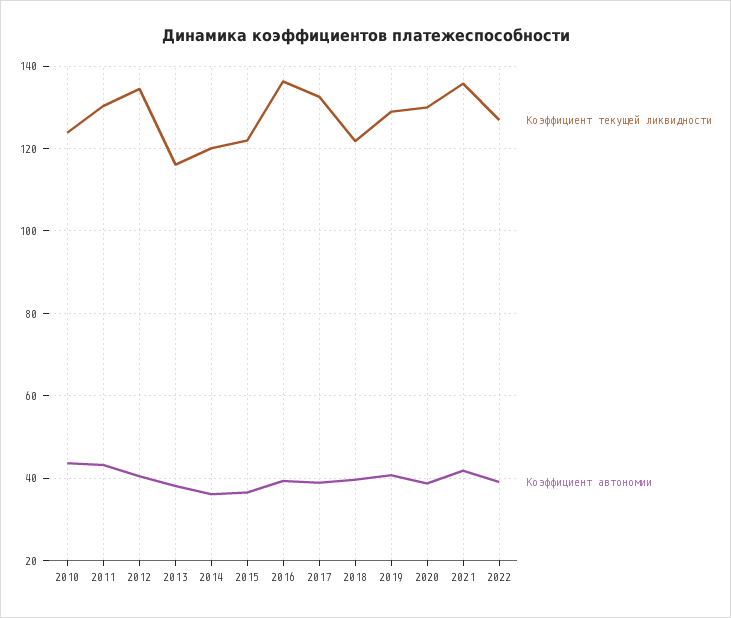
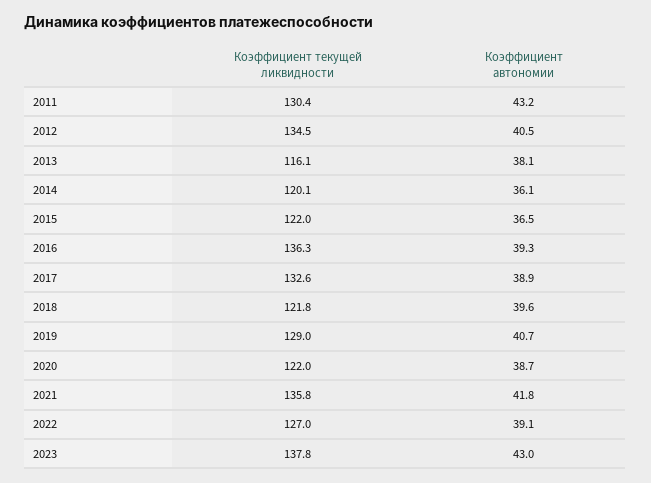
Коэффициент текущей ликвидности, 2010: 124 -> none
Коэффициент автономии, 2010: 44 -> none
Коэффициент текущей ликвидности, 2020: 130 -> 122
Коэффициент текущей ликвидности, 2023: none -> 137.8
Коэффициент автономии, 2023: none -> 43

